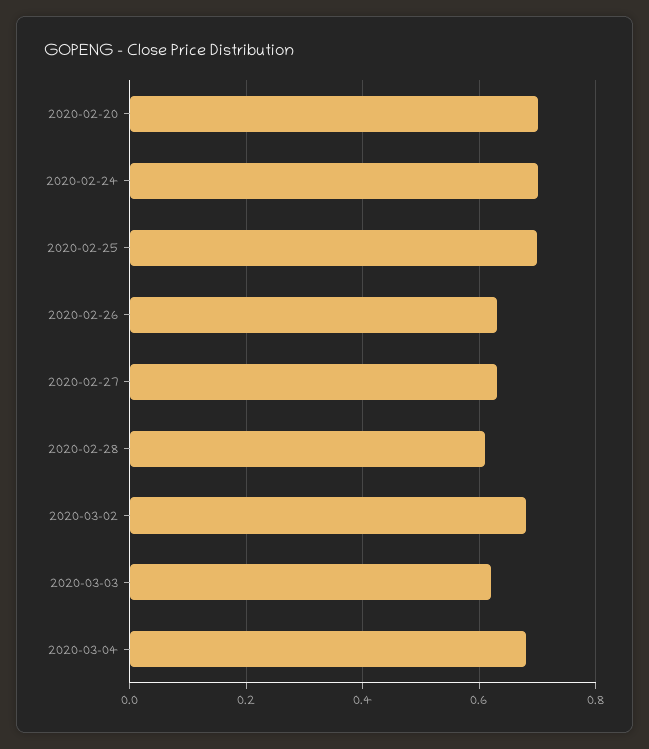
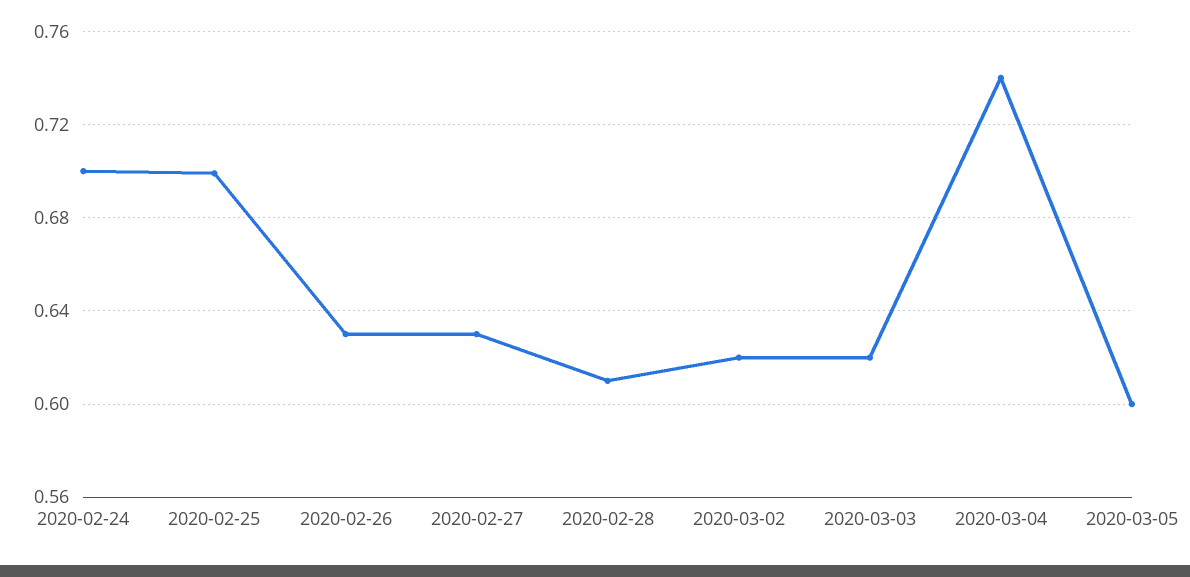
2020-02-20: 0.7 -> none
2020-03-02: 0.68 -> 0.62
2020-03-04: 0.68 -> 0.74
2020-03-05: none -> 0.6

